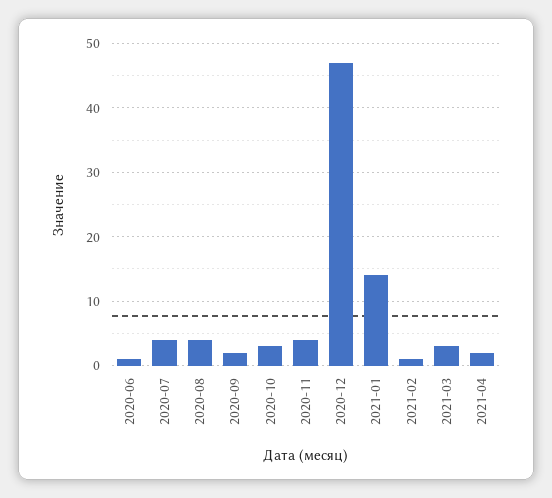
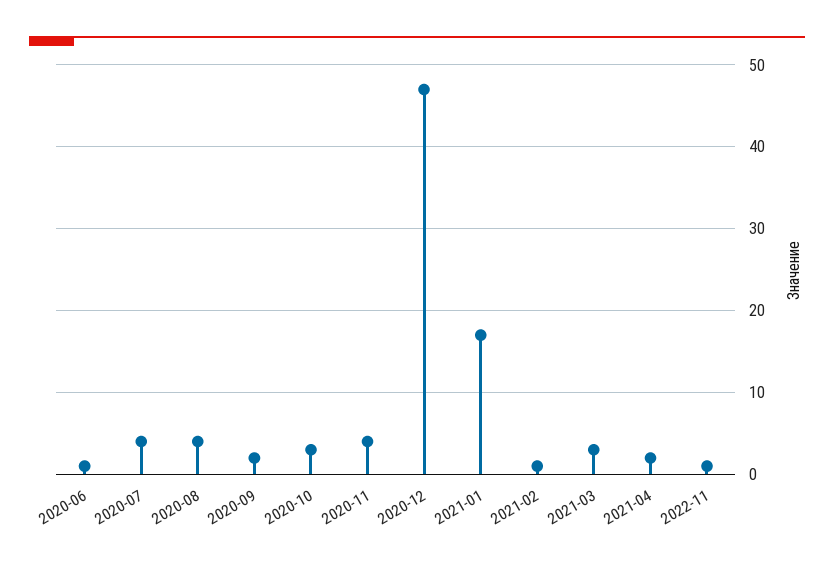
2021-01: 14 -> 17
2022-11: none -> 1

